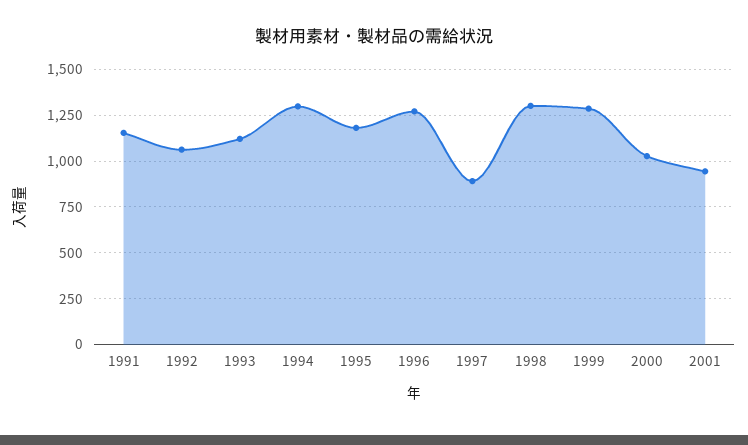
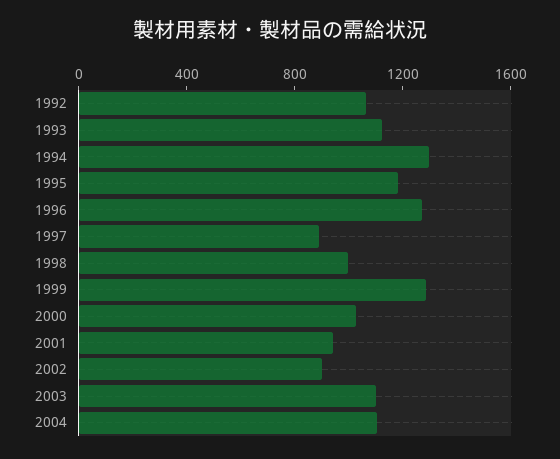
1991: 1150 -> none
1998: 1300 -> 1000
2002: none -> 900
2003: none -> 1100
2004: none -> 1100

